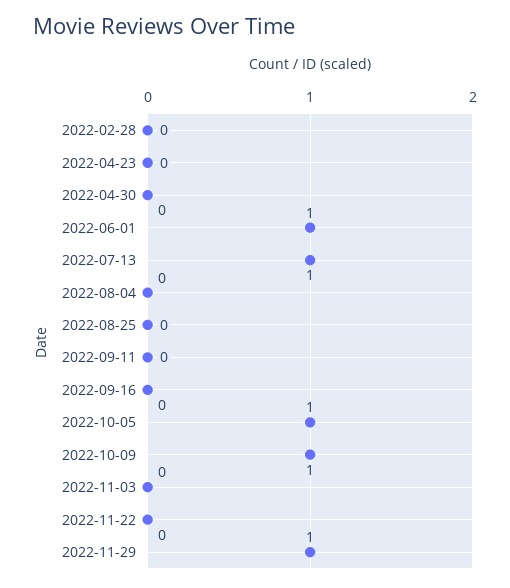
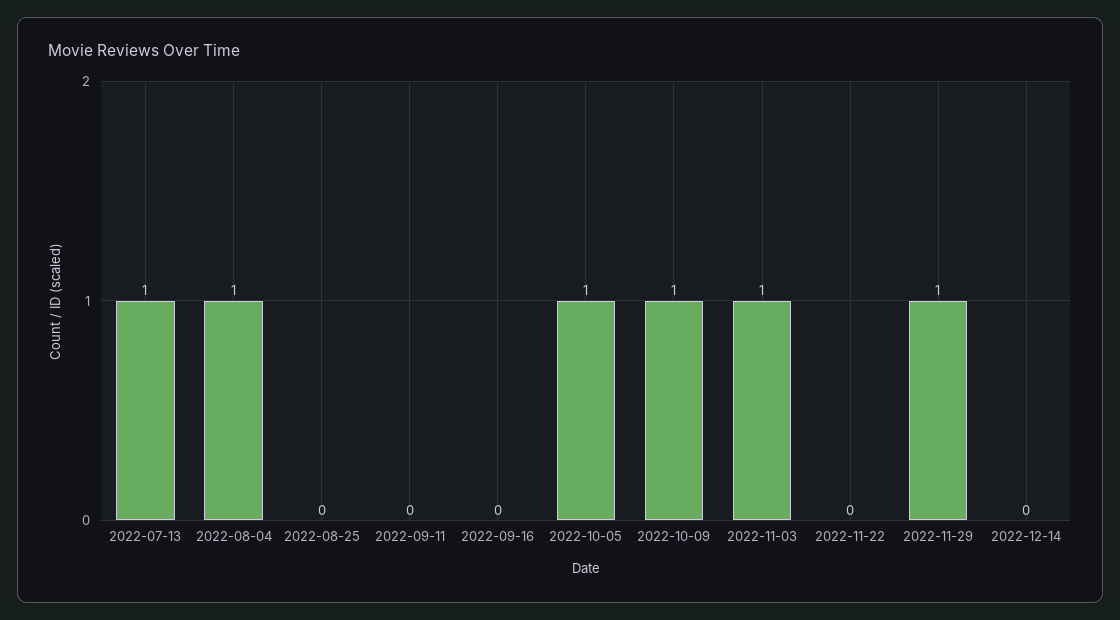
2022-02-28: 0 -> none
2022-04-23: 0 -> none
2022-04-30: 0 -> none
2022-06-01: 1 -> none
2022-08-04: 0 -> 1
2022-11-03: 0 -> 1
2022-12-14: none -> 0

